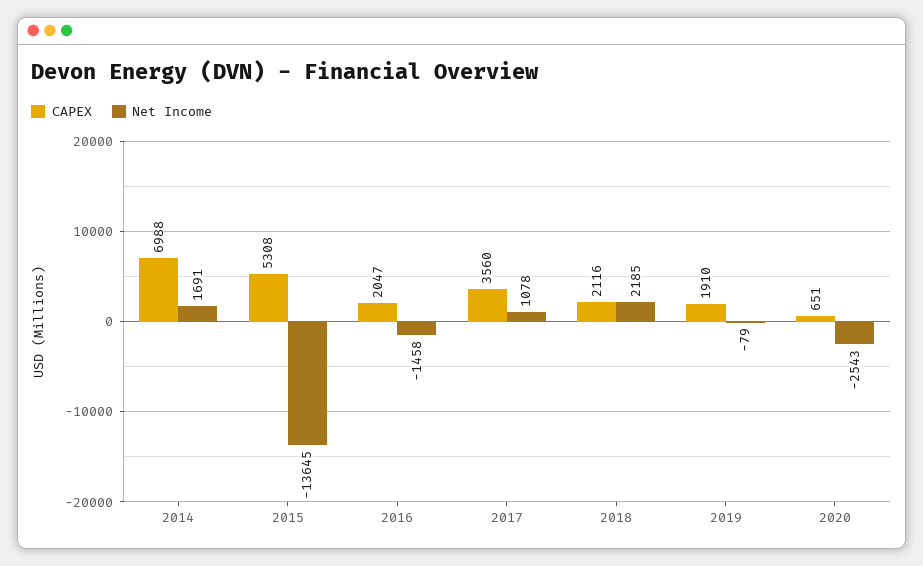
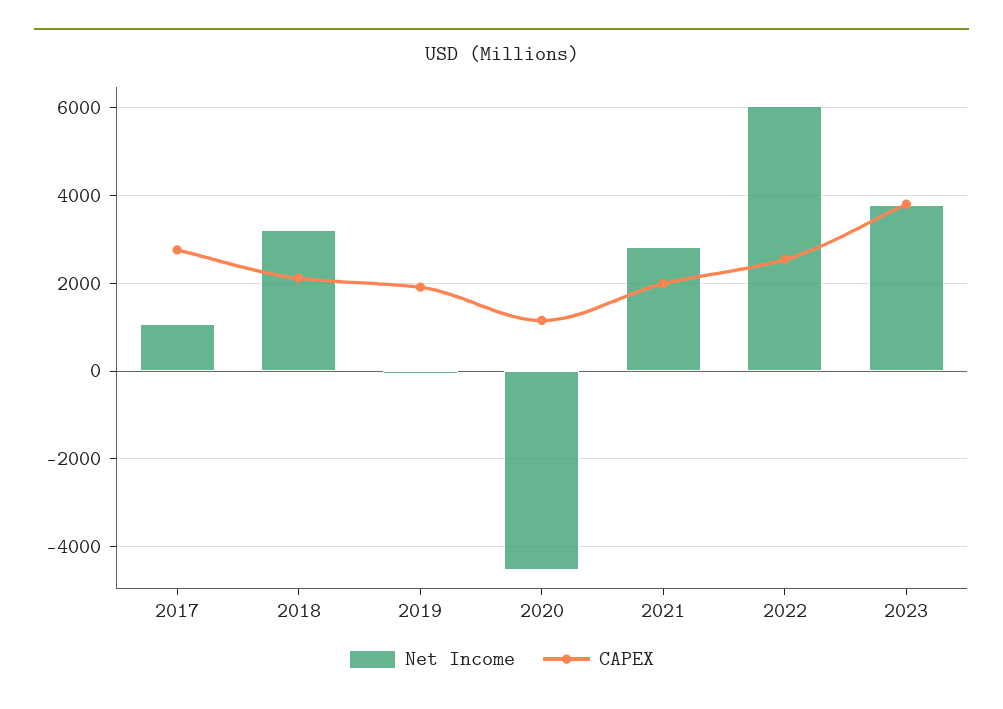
CAPEX, 2014: 6988 -> none
Net Income, 2014: 1691 -> none
CAPEX, 2015: 5308 -> none
Net Income, 2015: -13645 -> none
CAPEX, 2016: 2047 -> none
Net Income, 2016: -1458 -> none
CAPEX, 2017: 3560 -> 2800
Net Income, 2018: 2185 -> 3200
CAPEX, 2020: 651 -> 1200
Net Income, 2020: -2543 -> -4600
Net Income, 2021: none -> 2800
CAPEX, 2021: none -> 2000
Net Income, 2022: none -> 6000
CAPEX, 2022: none -> 2600
Net Income, 2023: none -> 3800
CAPEX, 2023: none -> 3800

